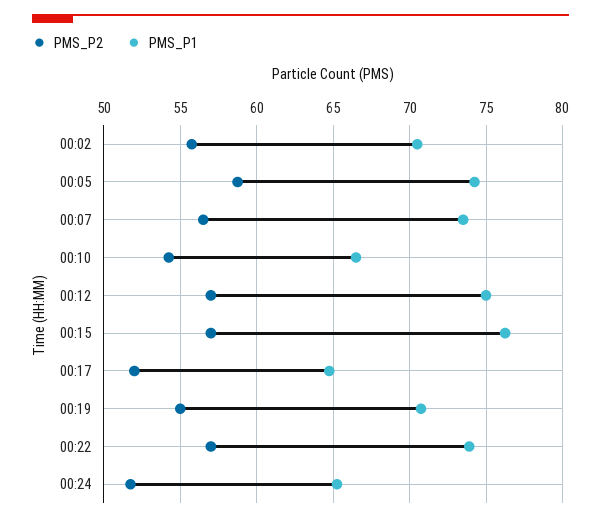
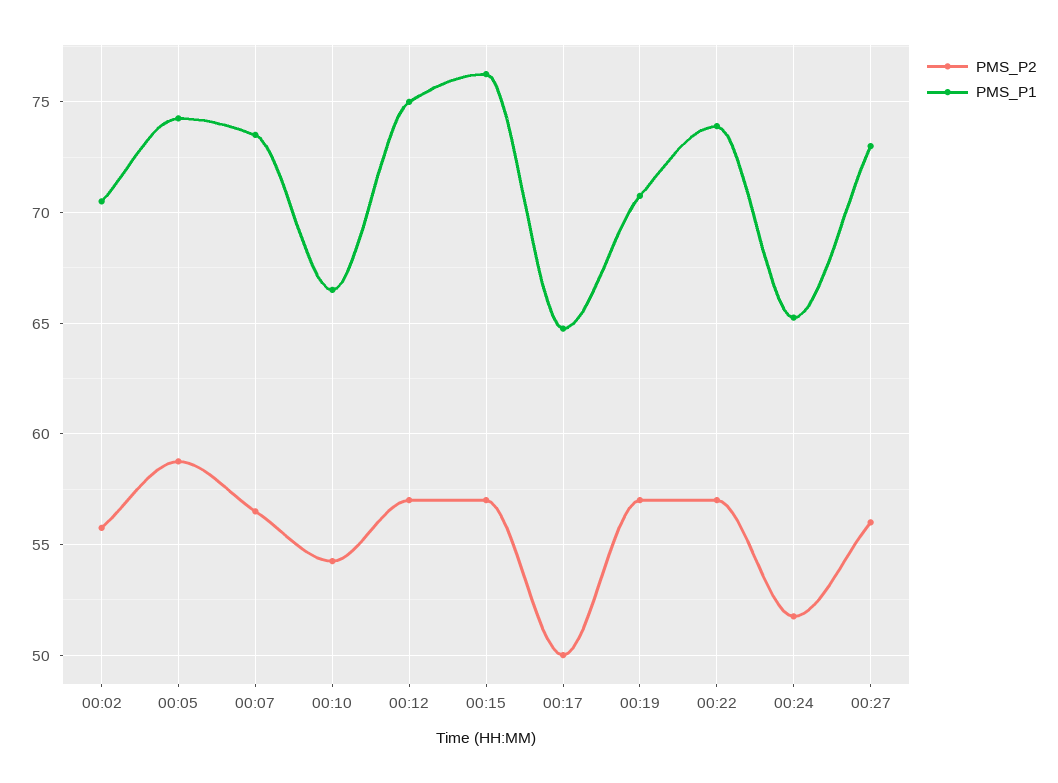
PMS_P2, 00:17: 52 -> 50
PMS_P2, 00:19: 55 -> 57
PMS_P2, 00:27: none -> 56
PMS_P1, 00:27: none -> 73

